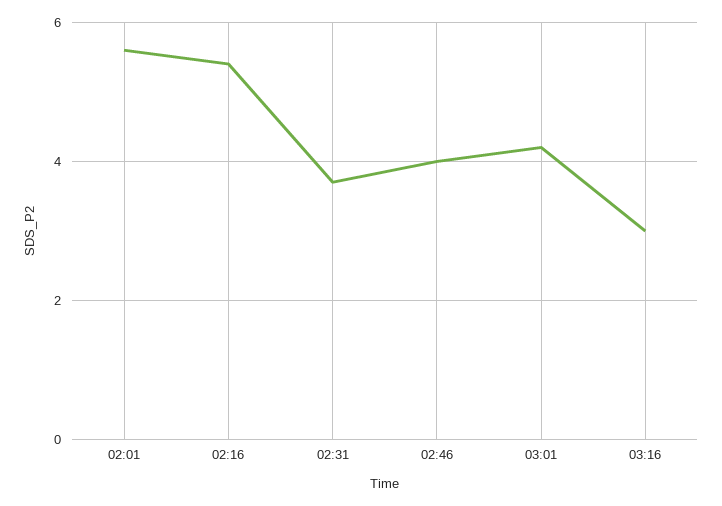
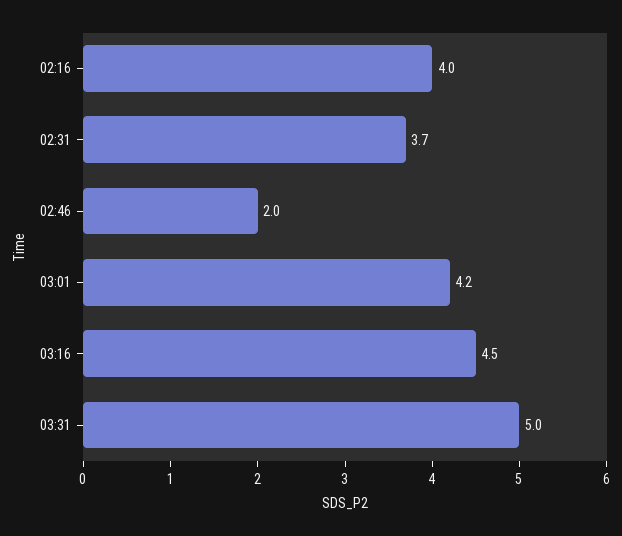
02:01: 5.5 -> none
02:16: 5.5 -> 4
02:46: 4 -> 2
03:16: 3 -> 4.5
03:31: none -> 5

